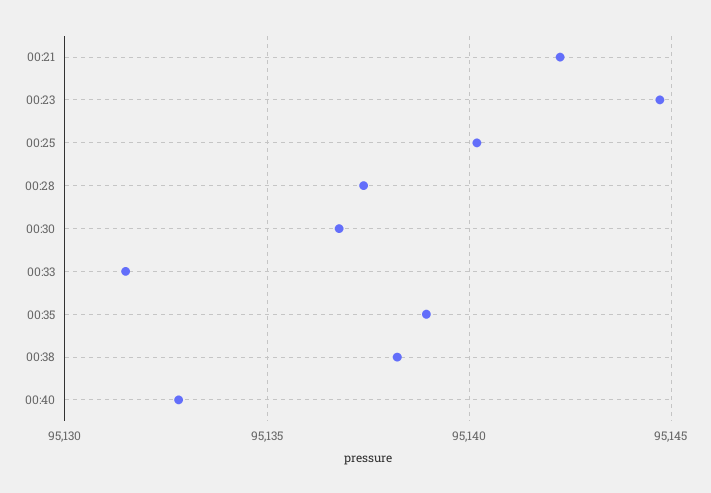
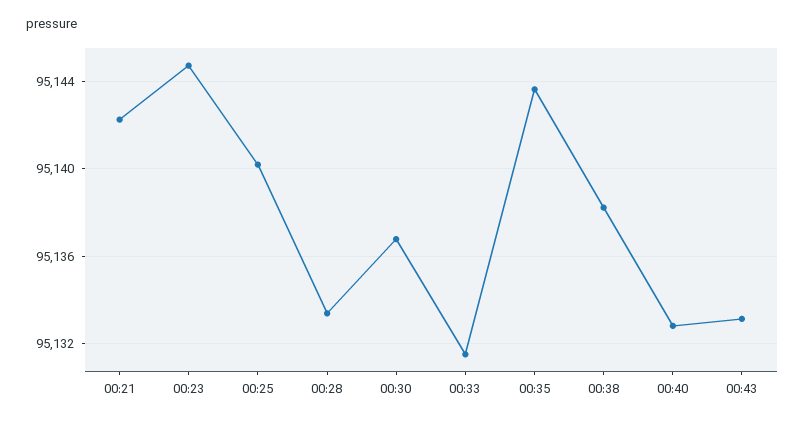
00:28: 95137.5 -> 95133.5
00:35: 95139 -> 95143.5
00:43: none -> 95133

